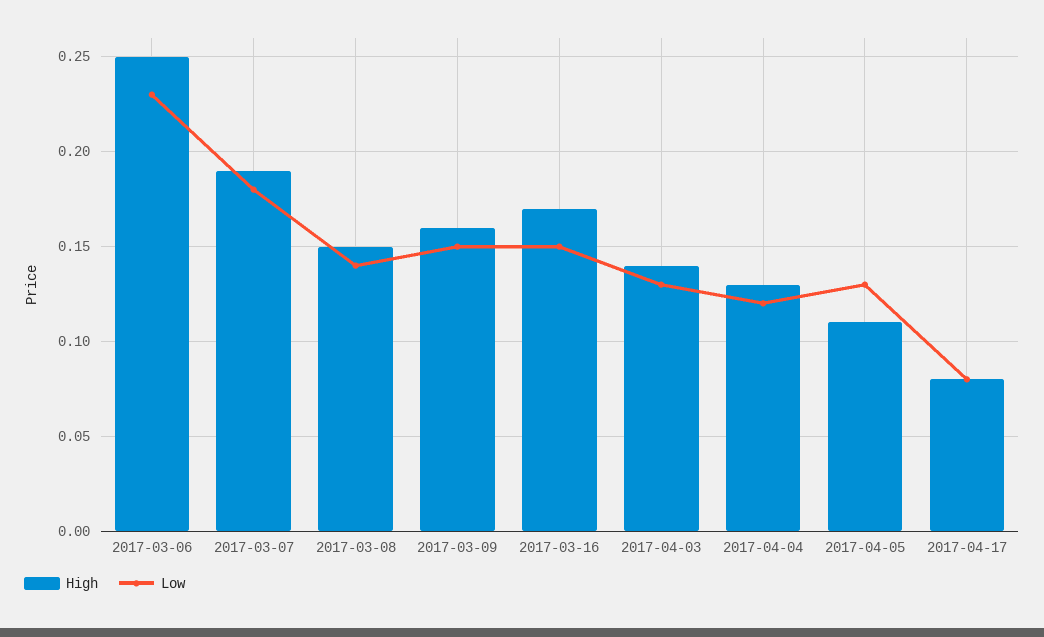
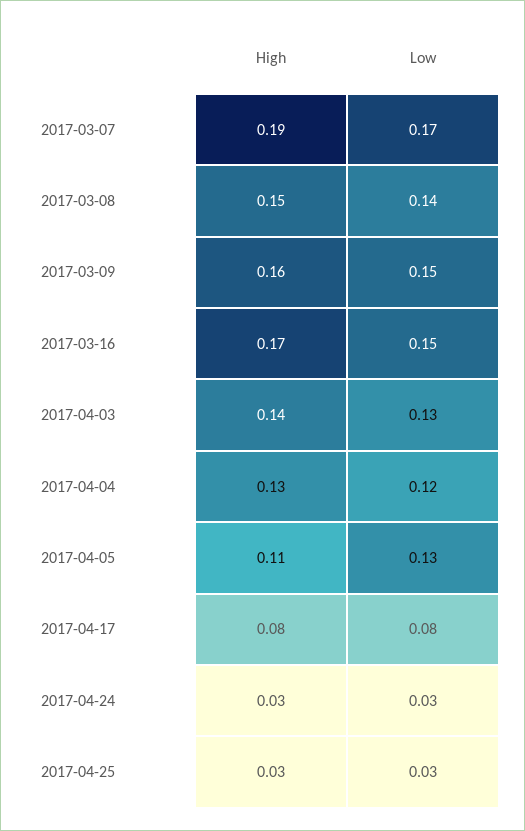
High, 2017-03-06: 0.25 -> none
Low, 2017-03-06: 0.23 -> none
Low, 2017-03-07: 0.18 -> 0.17
High, 2017-04-24: none -> 0.03
Low, 2017-04-24: none -> 0.03
High, 2017-04-25: none -> 0.03
Low, 2017-04-25: none -> 0.03

